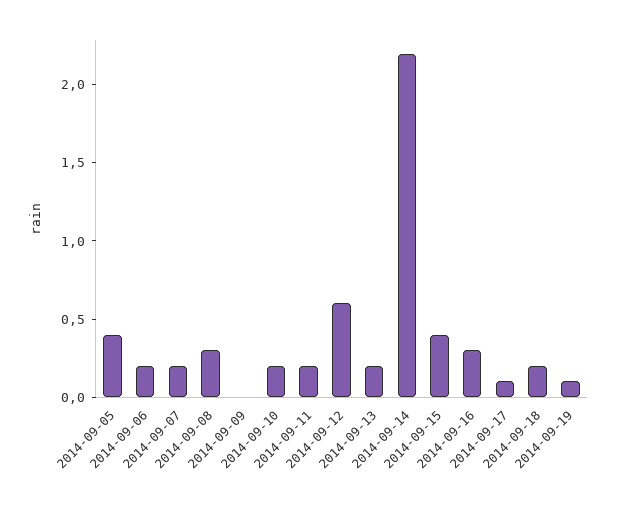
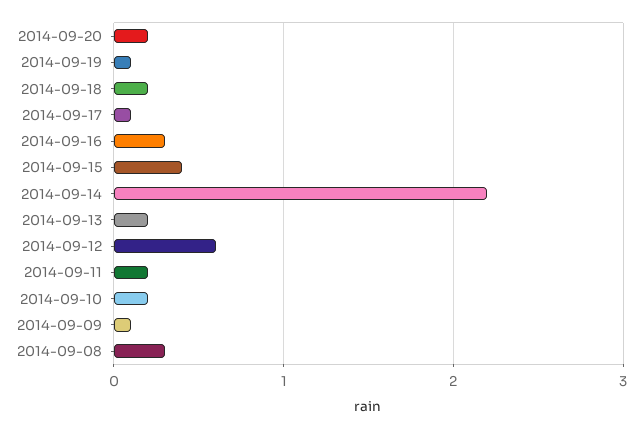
2014-09-05: 0.4 -> none
2014-09-06: 0.2 -> none
2014-09-07: 0.2 -> none
2014-09-09: 0 -> 0.1
2014-09-20: none -> 0.2

